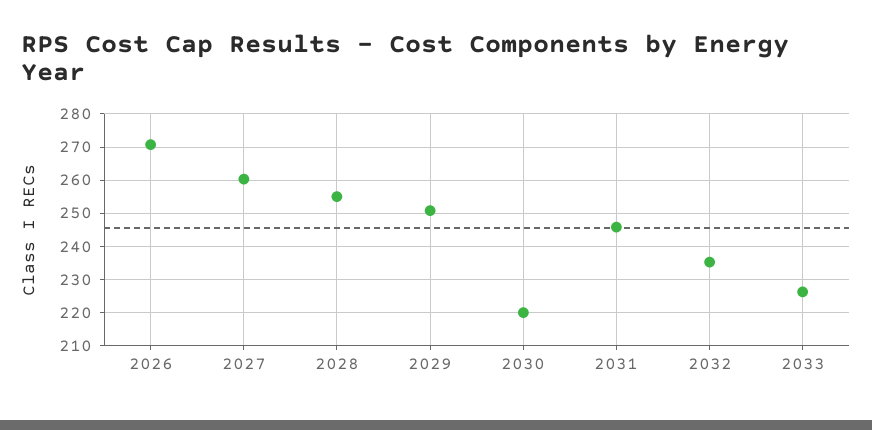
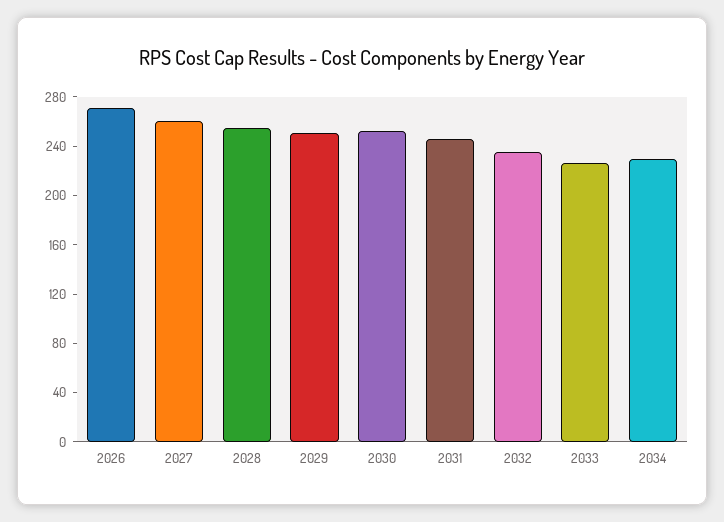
2030: 220 -> 250
2034: none -> 230

